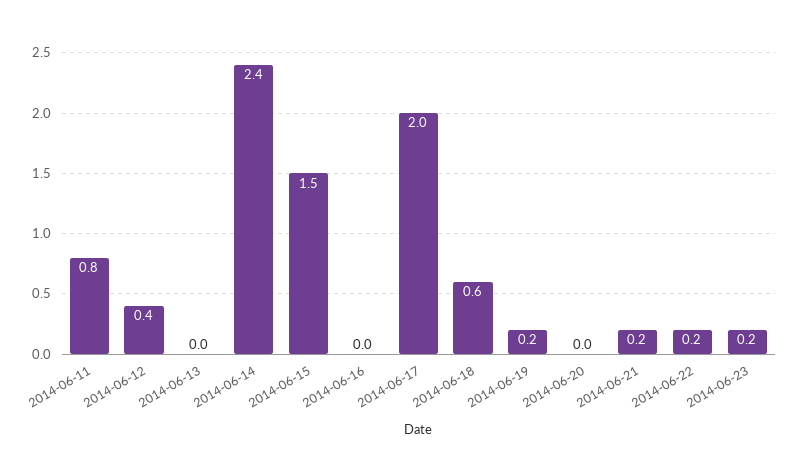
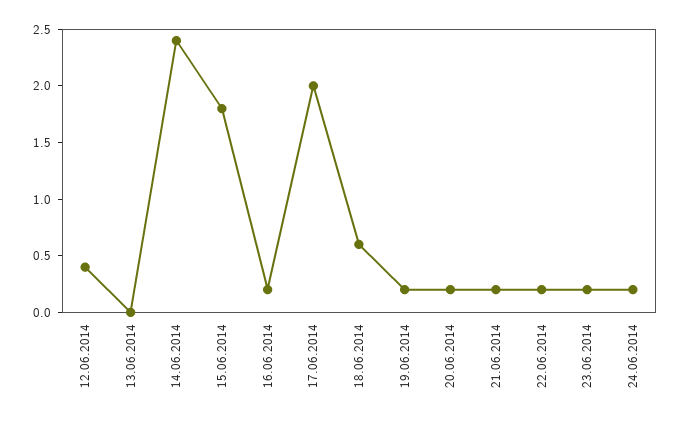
2014-06-11: 0.8 -> none
2014-06-15: 1.5 -> 1.8
2014-06-16: 0 -> 0.2
2014-06-20: 0 -> 0.2
24.06.2014: none -> 0.2

